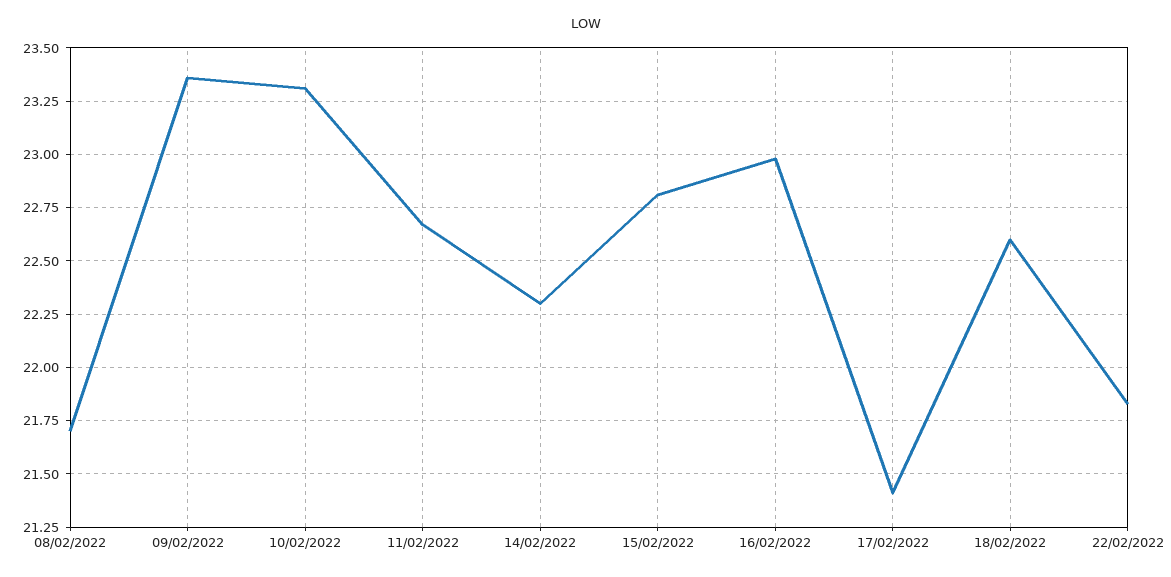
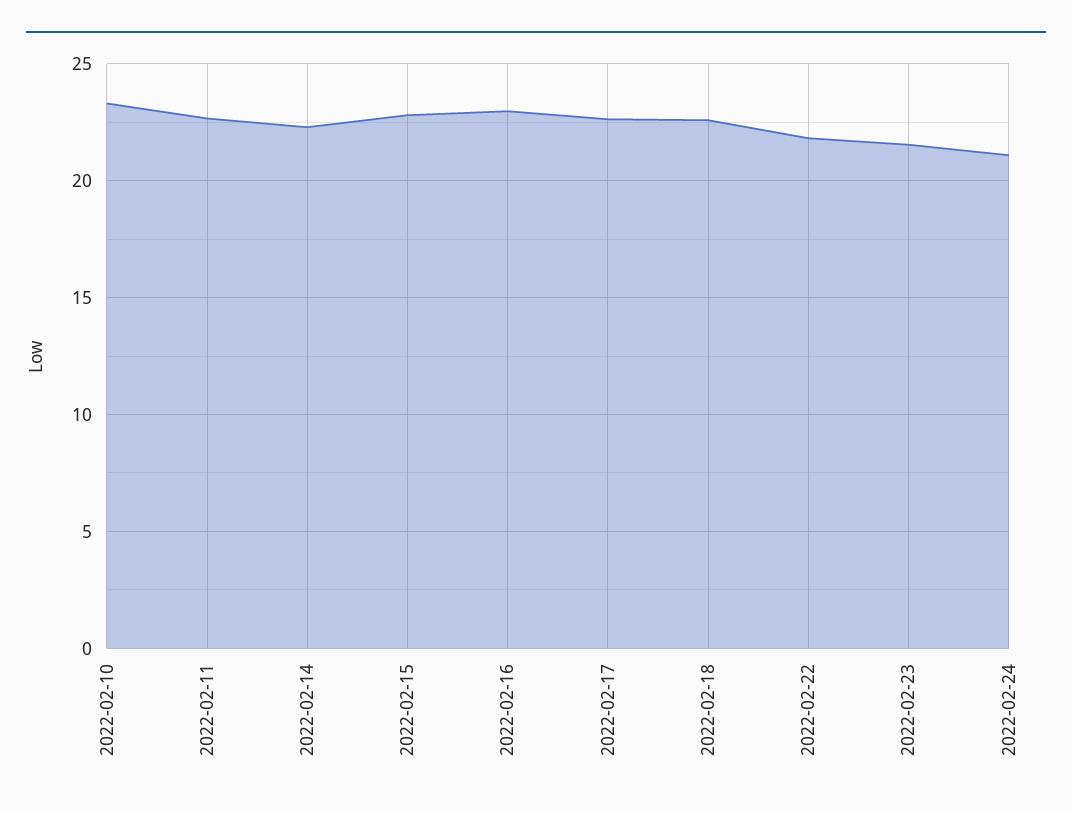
08/02/2022: 21.7 -> none
09/02/2022: 23.35 -> none
17/02/2022: 21.4 -> 22.5
2022-02-23: none -> 21.5
2022-02-24: none -> 21

